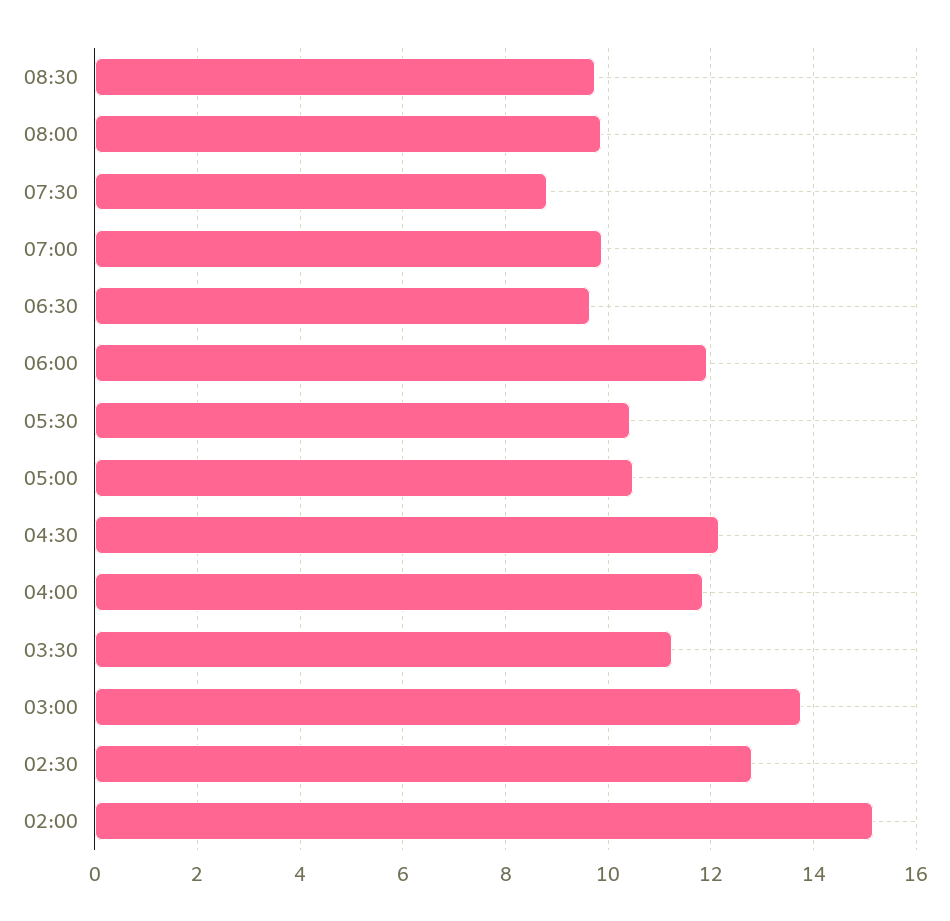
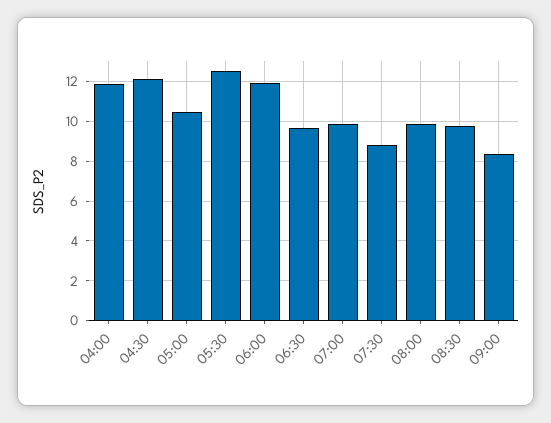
05:30: 10.4 -> 12.5
03:30: 11.2 -> none
03:00: 13.8 -> none
02:30: 12.8 -> none
02:00: 15.2 -> none
09:00: none -> 8.5

